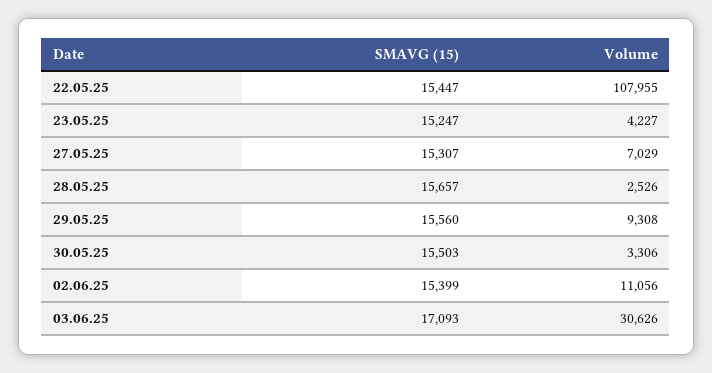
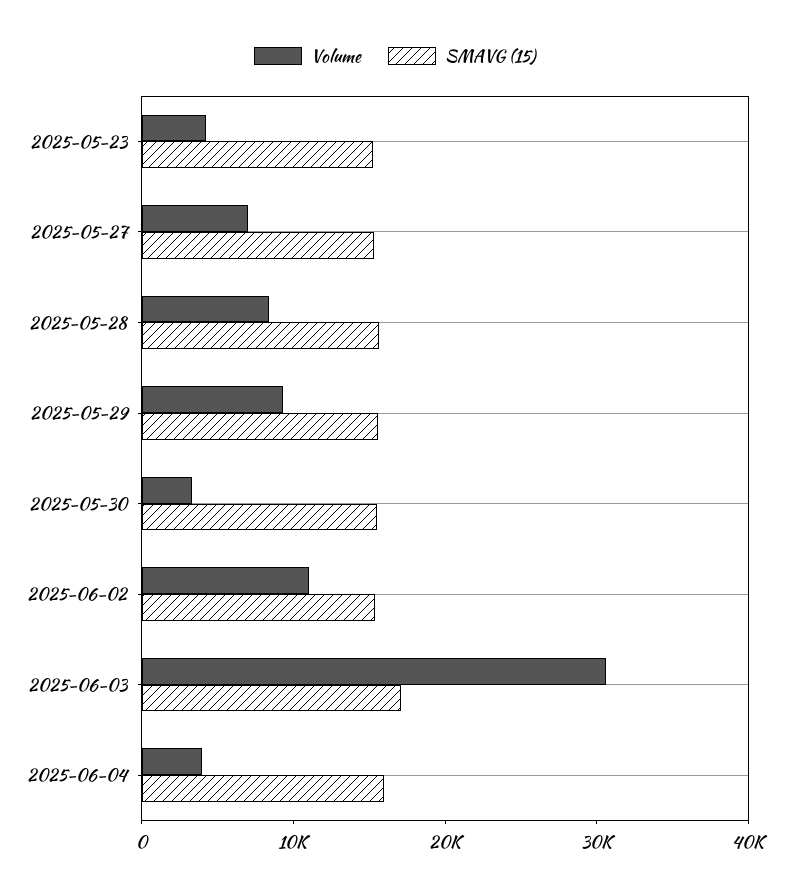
SMAVG (15), 22.05.25: 15447 -> none
Volume, 22.05.25: 107955 -> none
Volume, 28.05.25: 2526 -> 8000
Volume, 2025-06-04: none -> 4000
SMAVG (15), 2025-06-04: none -> 16000

